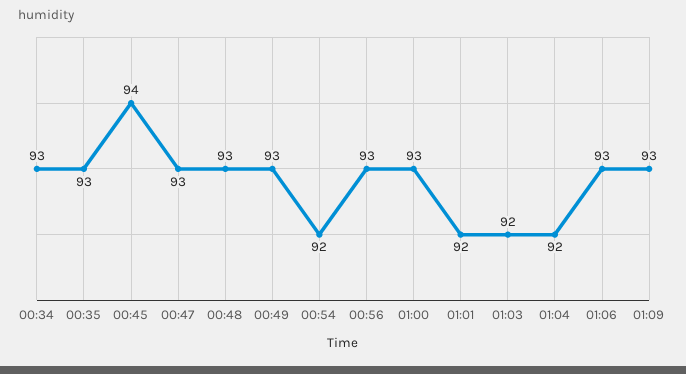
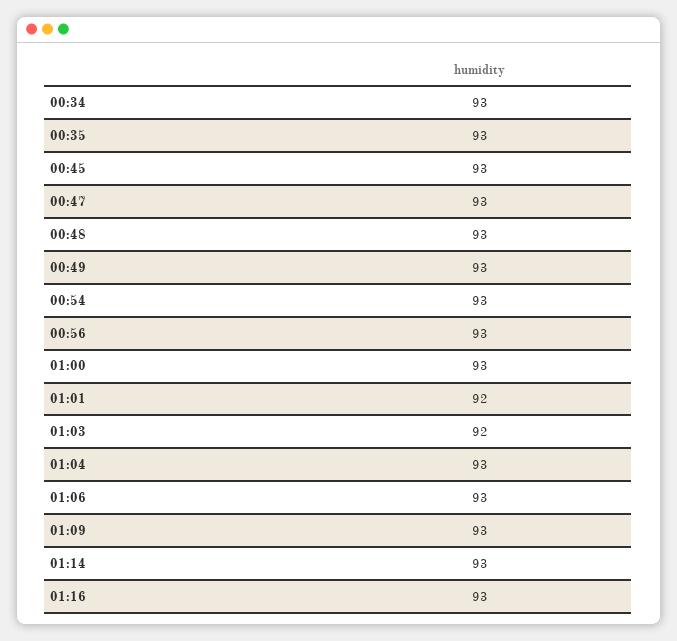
00:45: 94 -> 93
00:54: 92 -> 93
01:04: 92 -> 93
01:14: none -> 93
01:16: none -> 93

